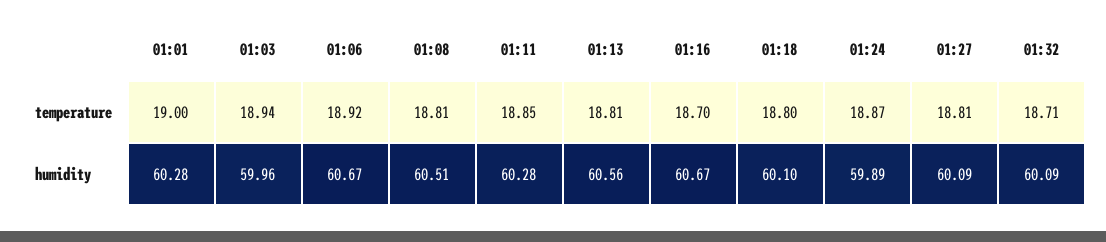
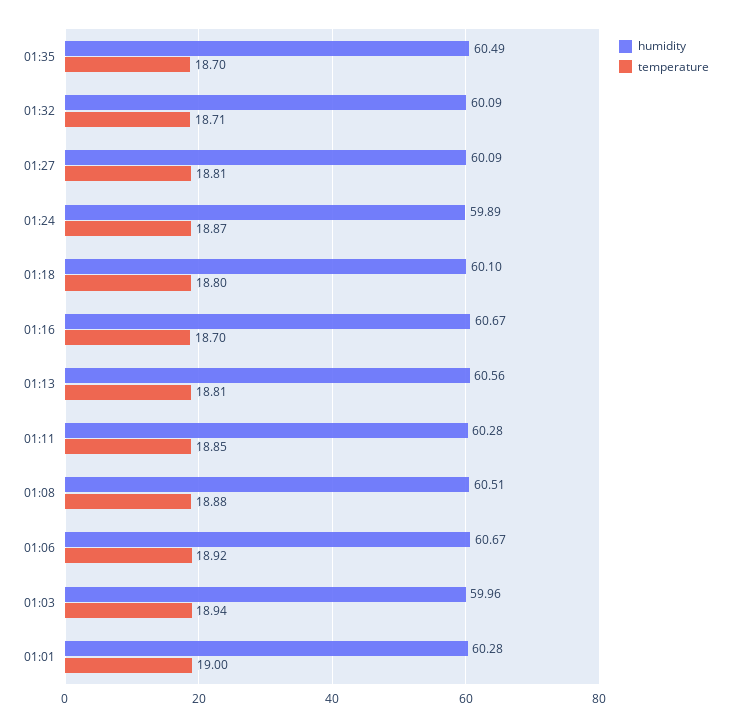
temperature, 01:08: 18.81 -> 18.88
humidity, 01:35: none -> 60.49
temperature, 01:35: none -> 18.7

